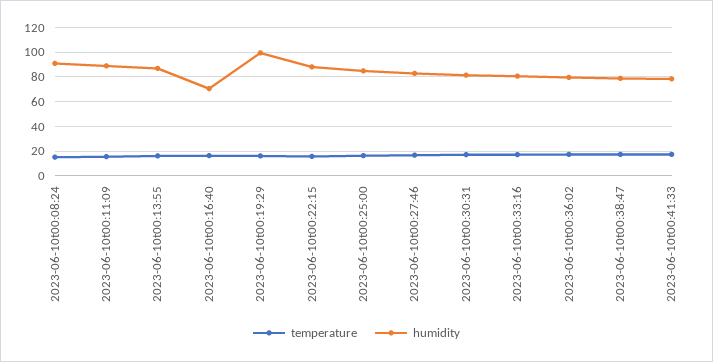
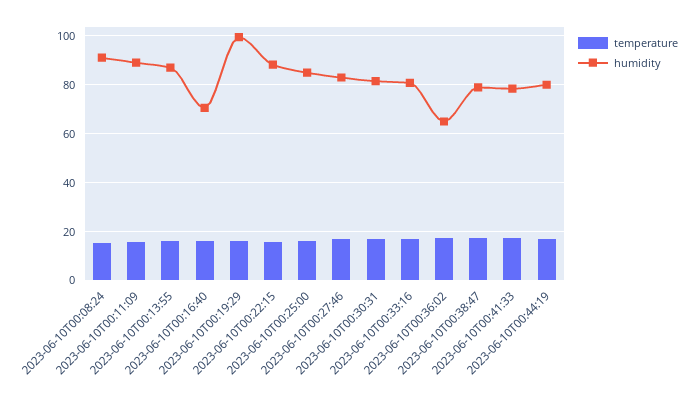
humidity, 2023-06-10t00:36:02: 80 -> 65
temperature, 2023-06-10T00:44:19: none -> 17.5
humidity, 2023-06-10T00:44:19: none -> 80

